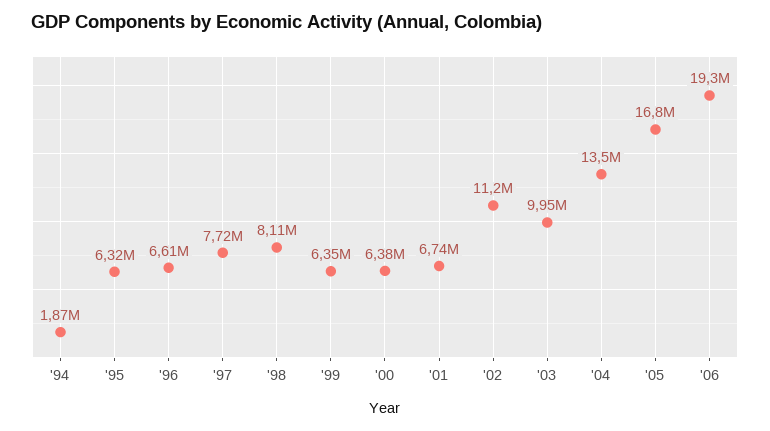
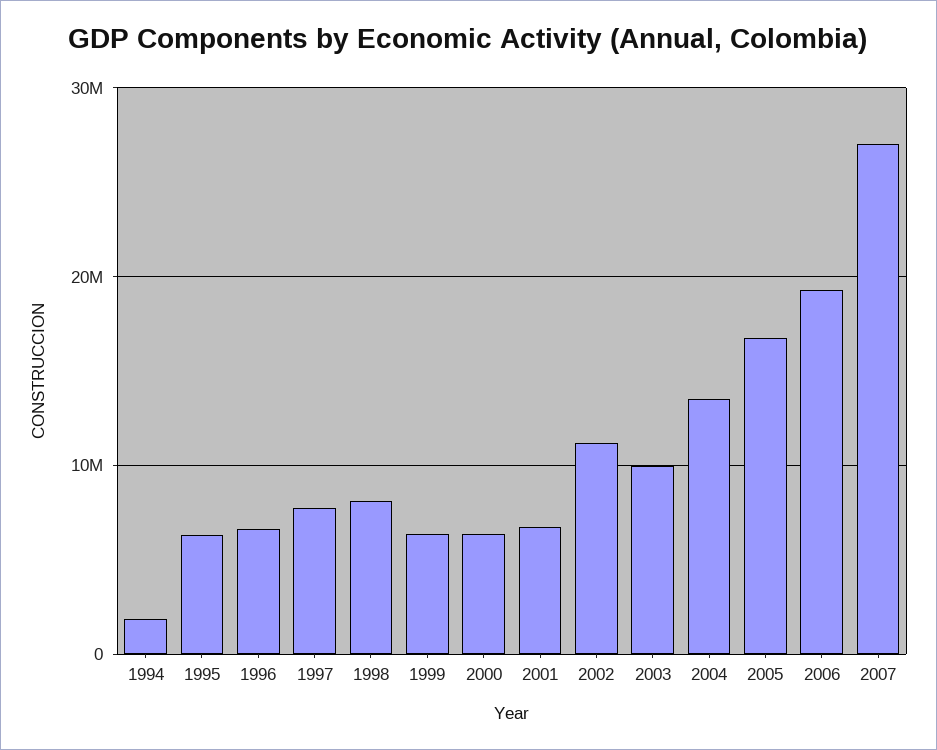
2007: none -> 27000000

